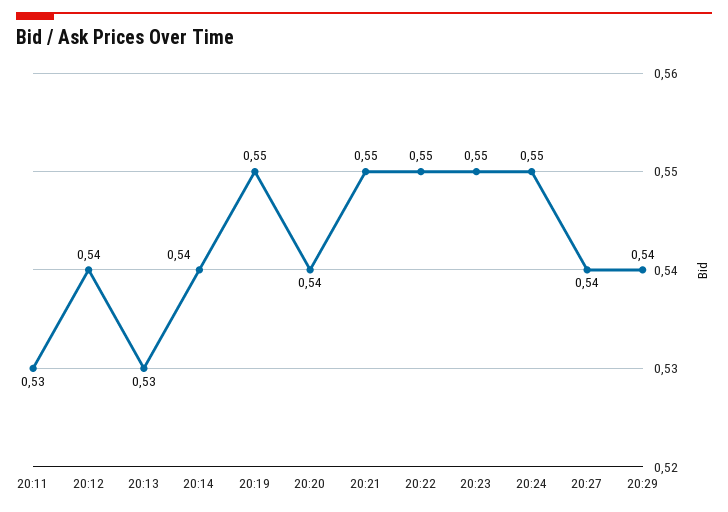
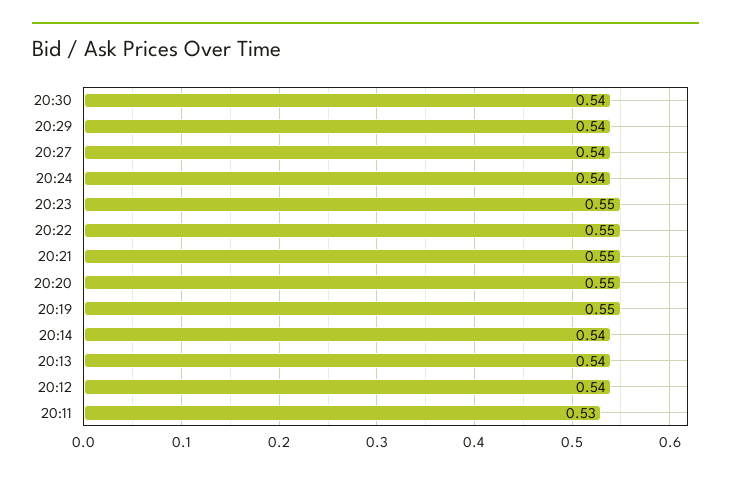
20:13: 0.53 -> 0.54
20:20: 0.54 -> 0.55
20:24: 0.55 -> 0.54
20:30: none -> 0.54

